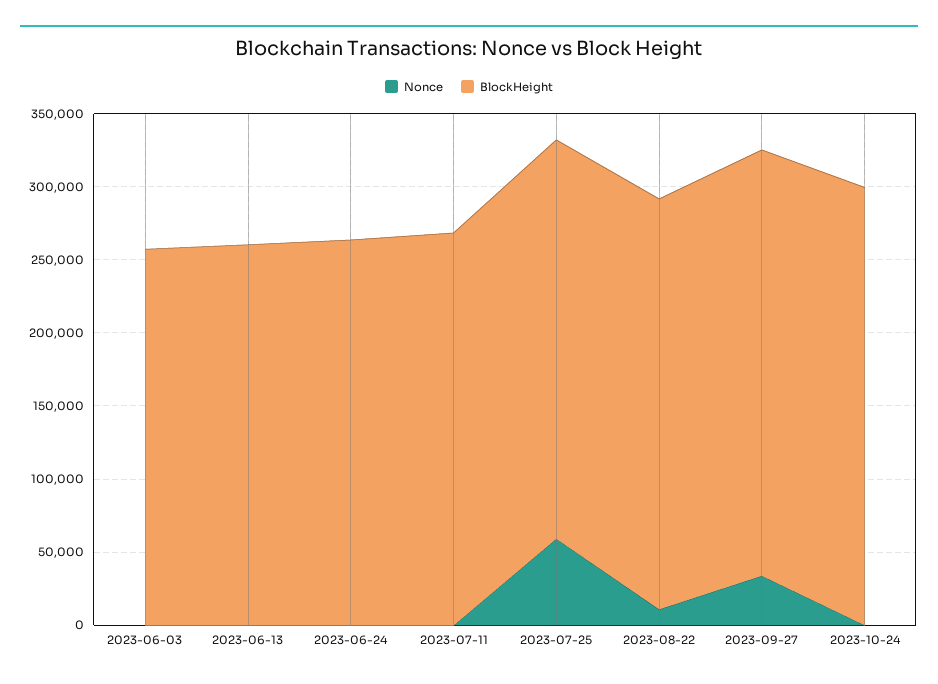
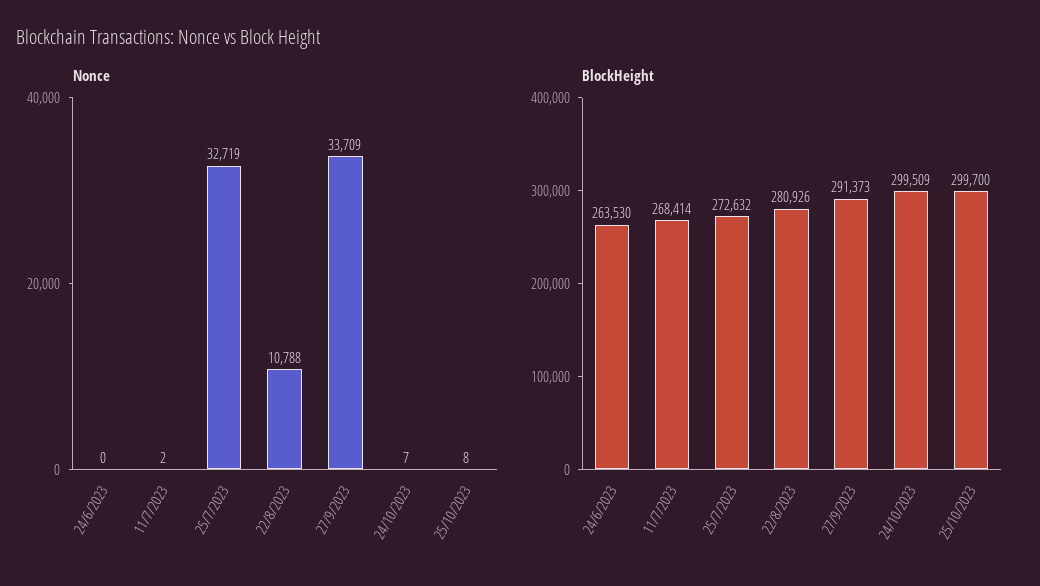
Nonce, 2023-06-03: 0 -> none
BlockHeight, 2023-06-03: 260000 -> none
Nonce, 2023-06-13: 0 -> none
BlockHeight, 2023-06-13: 260000 -> none
Nonce, 2023-07-25: 60000 -> 32719
Nonce, 25/10/2023: none -> 8
BlockHeight, 25/10/2023: none -> 299700

